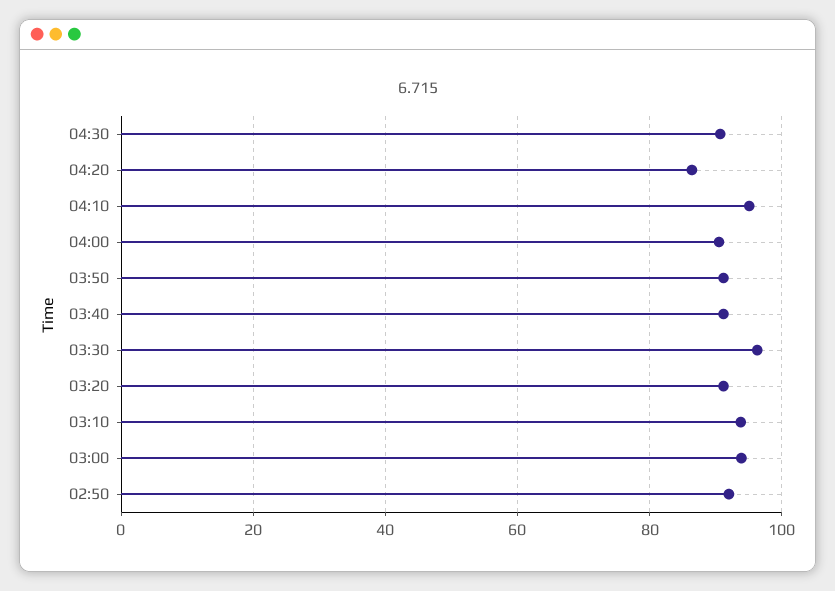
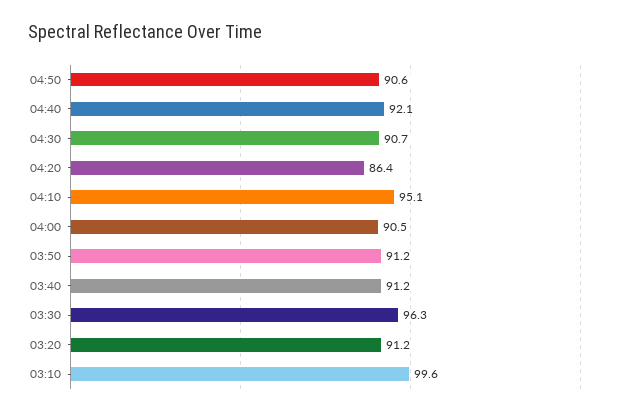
03:10: 94 -> 99.6
03:00: 94 -> none
02:50: 92 -> none
04:50: none -> 90.6
04:40: none -> 92.1

